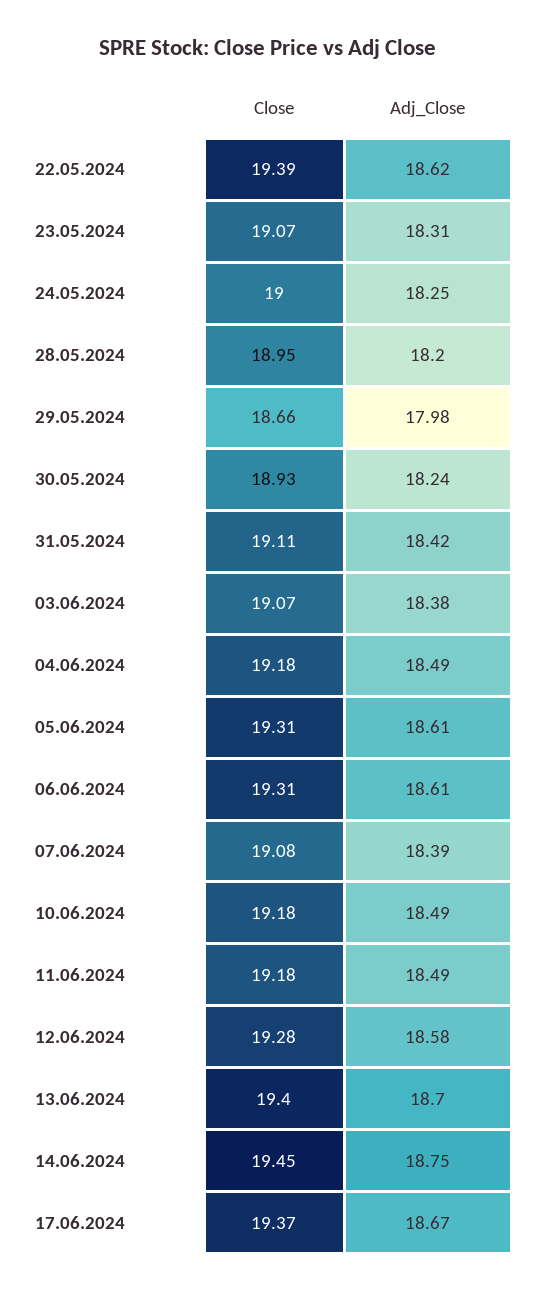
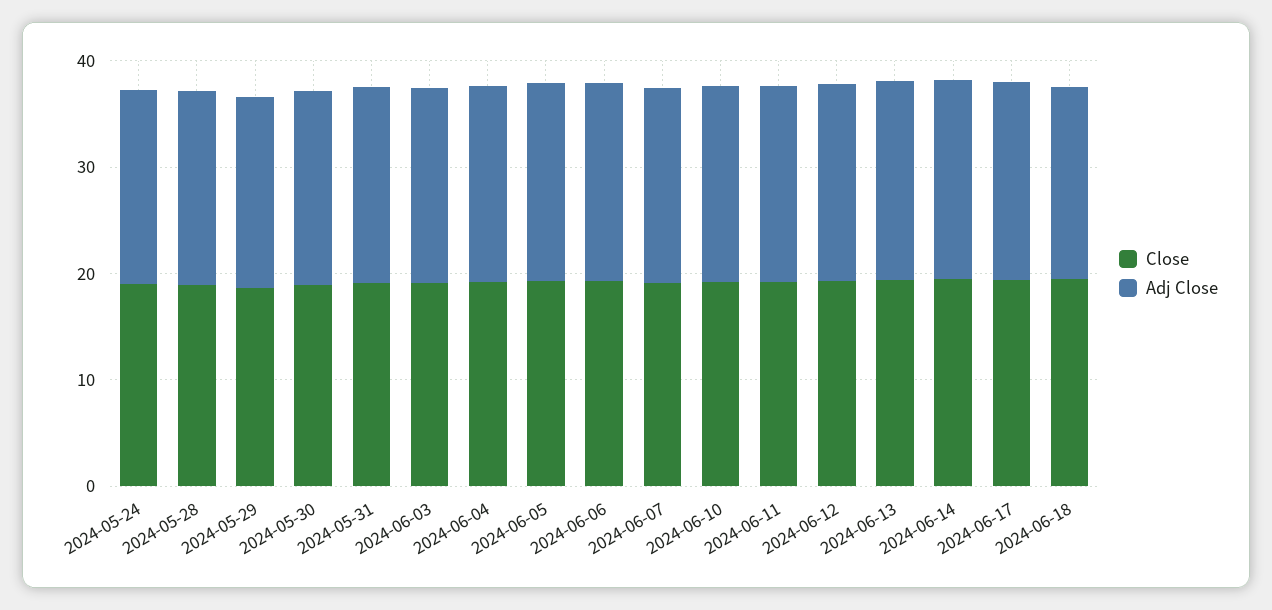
Close, 22.05.2024: 19.39 -> none
Adj_Close, 22.05.2024: 18.62 -> none
Close, 23.05.2024: 19.07 -> none
Adj_Close, 23.05.2024: 18.31 -> none
Close, 2024-06-18: none -> 20
Adj_Close, 2024-06-18: none -> 18

